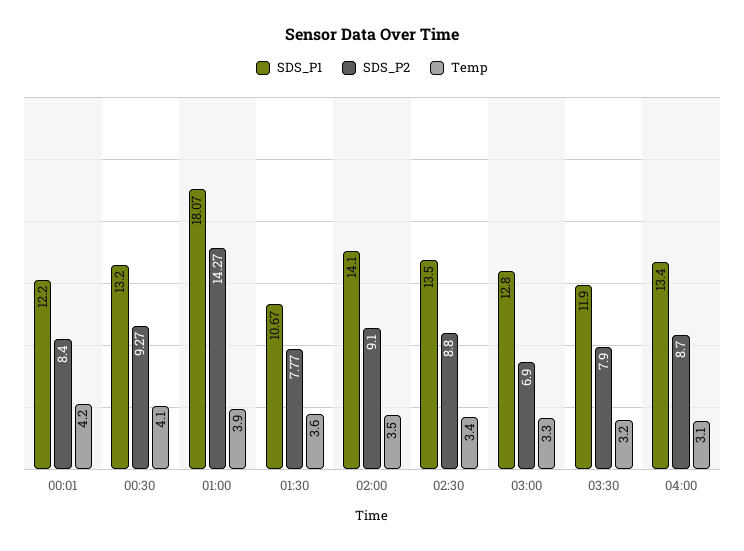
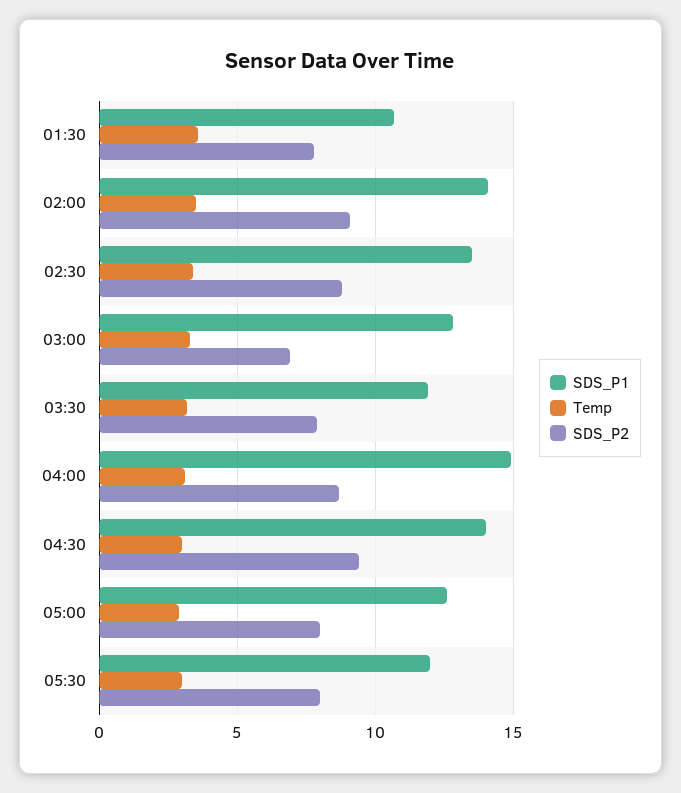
SDS_P1, 00:01: 12.2 -> none
SDS_P2, 00:01: 8.4 -> none
Temp, 00:01: 4.2 -> none
SDS_P1, 00:30: 13.2 -> none
SDS_P2, 00:30: 9.27 -> none
Temp, 00:30: 4.1 -> none
SDS_P1, 01:00: 18.07 -> none
SDS_P2, 01:00: 14.27 -> none
Temp, 01:00: 3.9 -> none
SDS_P1, 04:00: 13.4 -> 15
SDS_P1, 04:30: none -> 14
Temp, 04:30: none -> 3
SDS_P2, 04:30: none -> 9.5
SDS_P1, 05:00: none -> 12.5
Temp, 05:00: none -> 3
SDS_P2, 05:00: none -> 8
SDS_P1, 05:30: none -> 12
Temp, 05:30: none -> 3
SDS_P2, 05:30: none -> 8

